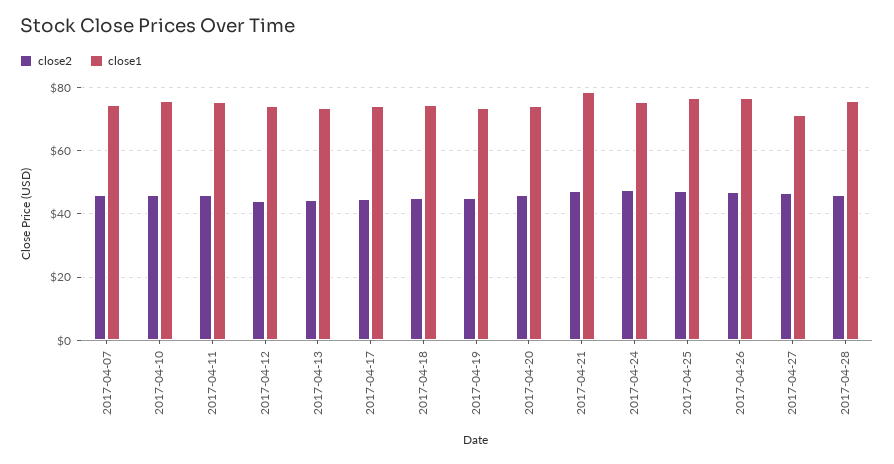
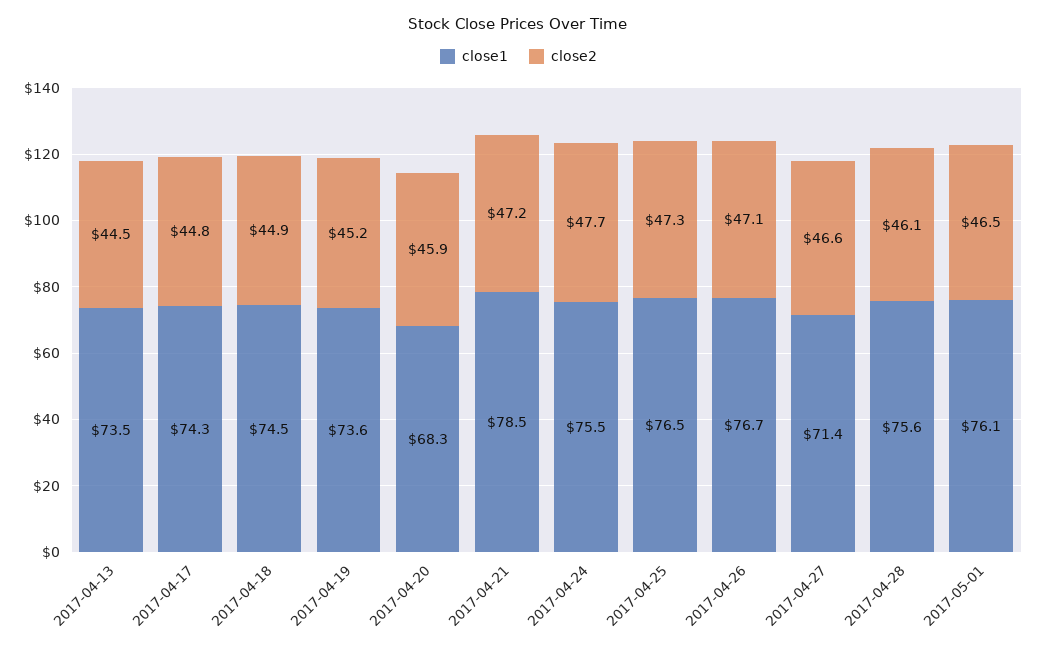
close2, 2017-04-07: 46 -> none
close1, 2017-04-07: 74 -> none
close2, 2017-04-10: 46 -> none
close1, 2017-04-10: 76 -> none
close2, 2017-04-11: 46 -> none
close1, 2017-04-11: 76 -> none
close2, 2017-04-12: 44 -> none
close1, 2017-04-12: 74 -> none
close1, 2017-04-20: 74 -> 68.3
close1, 2017-05-01: none -> 76.1
close2, 2017-05-01: none -> 46.5

